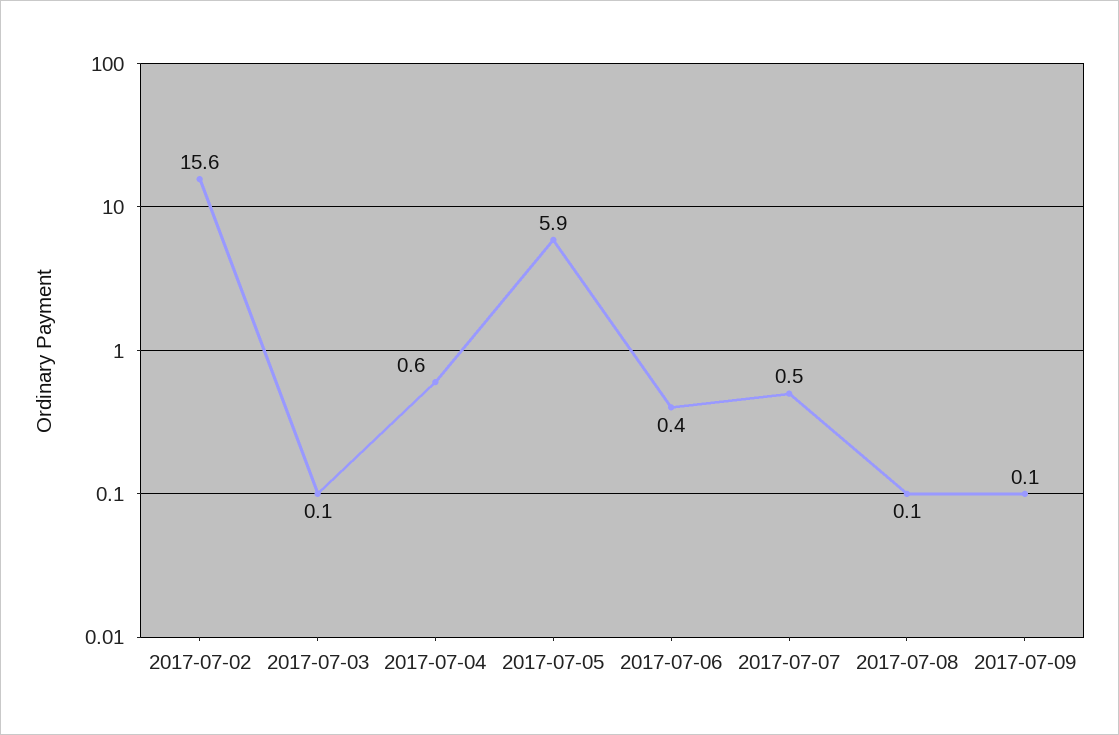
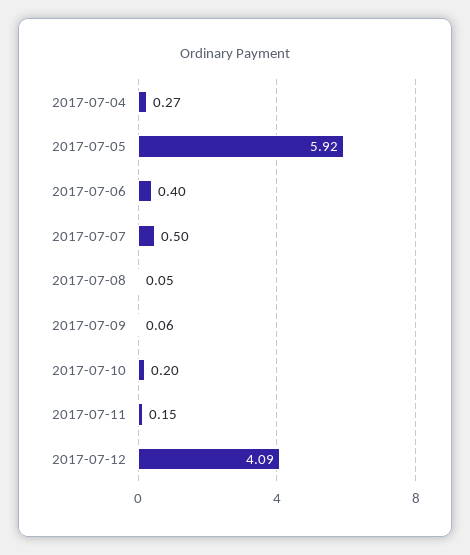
2017-07-02: 15.6 -> none
2017-07-03: 0.1 -> none
2017-07-04: 0.6 -> 0.27
2017-07-10: none -> 0.2
2017-07-11: none -> 0.15
2017-07-12: none -> 4.09

